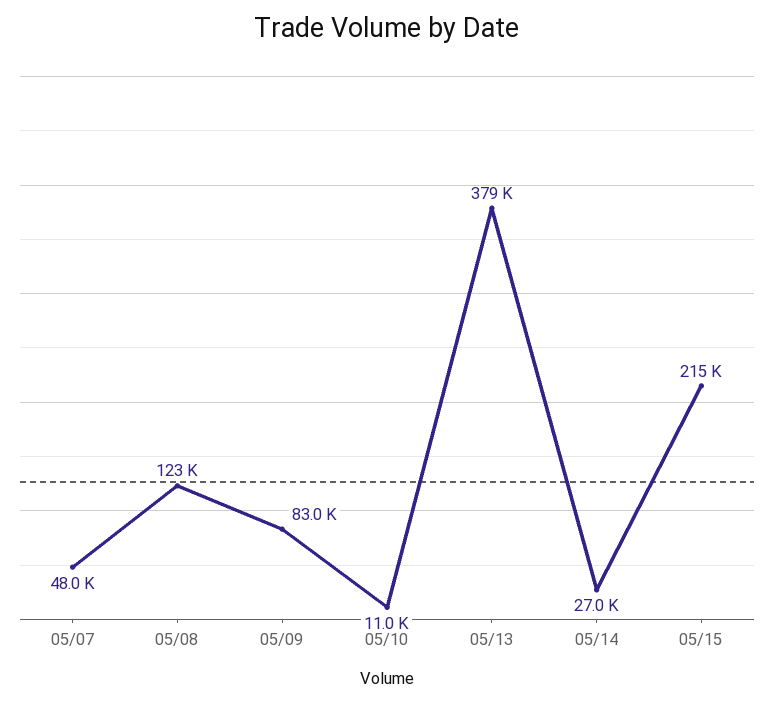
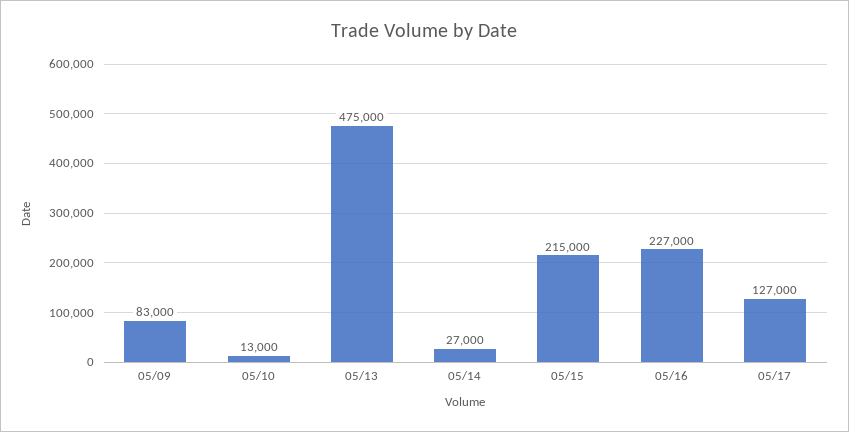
05/07: 48000 -> none
05/08: 123000 -> none
05/10: 11000 -> 13000
05/13: 379000 -> 475000
05/16: none -> 227000
05/17: none -> 127000

